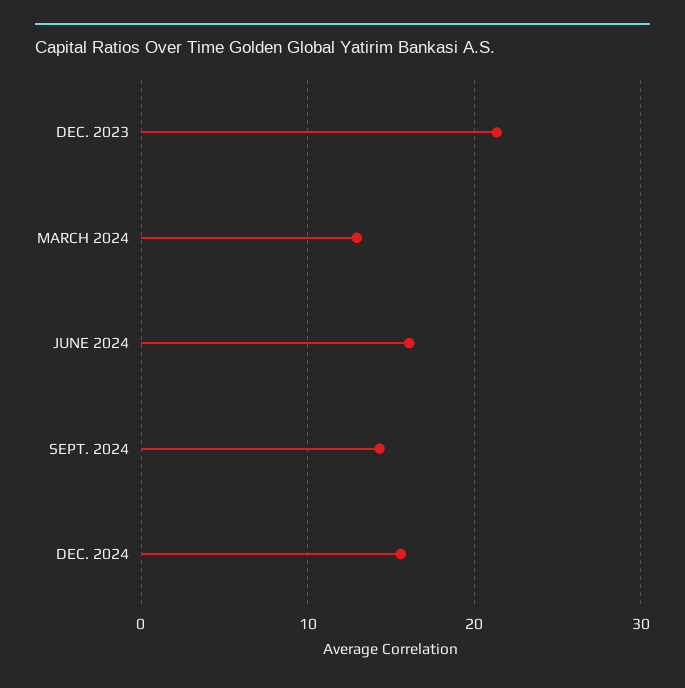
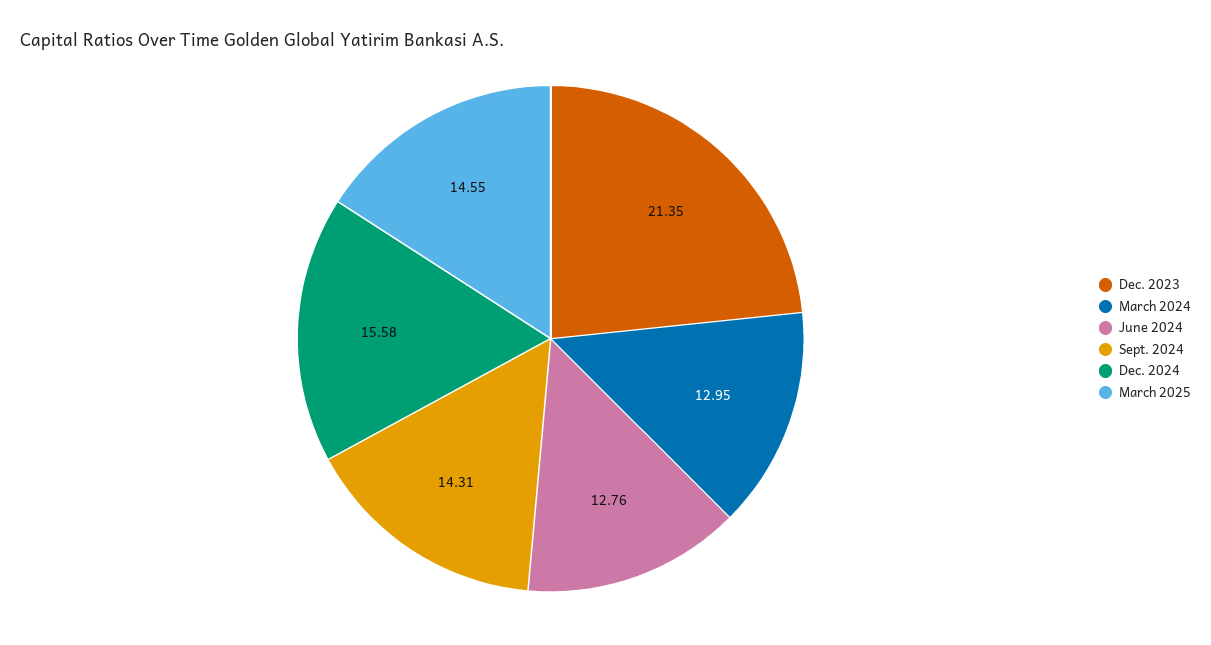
JUNE 2024: 16 -> 12.76
March 2025: none -> 14.55

